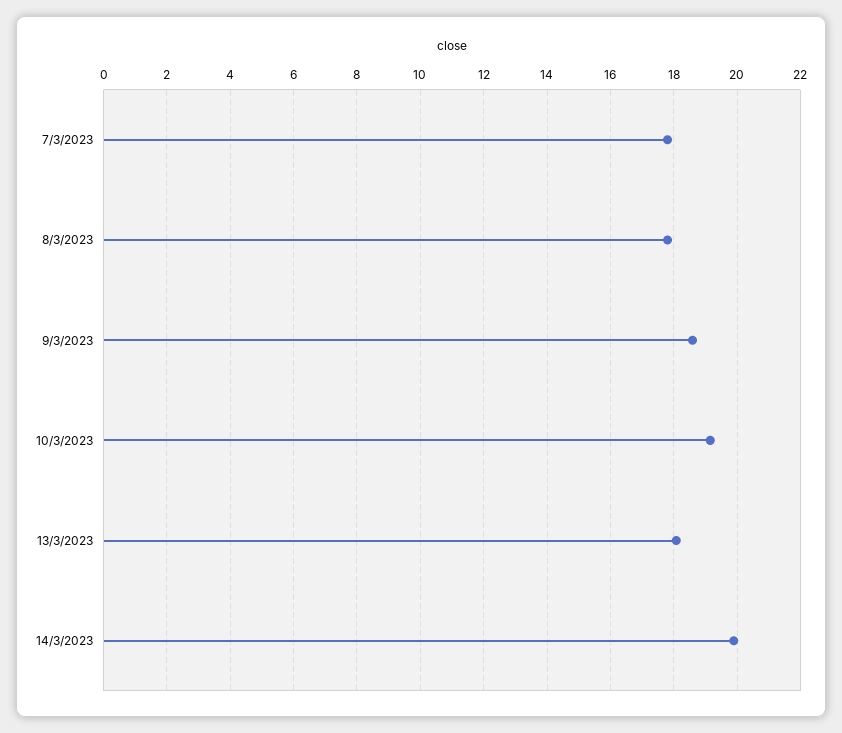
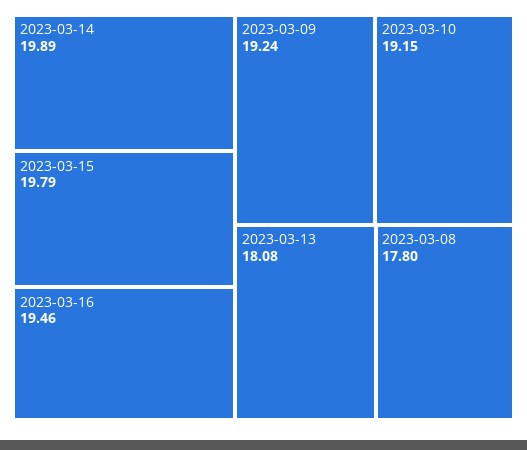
7/3/2023: 17.8 -> none
9/3/2023: 18.6 -> 19.24
2023-03-15: none -> 19.79
2023-03-16: none -> 19.46

